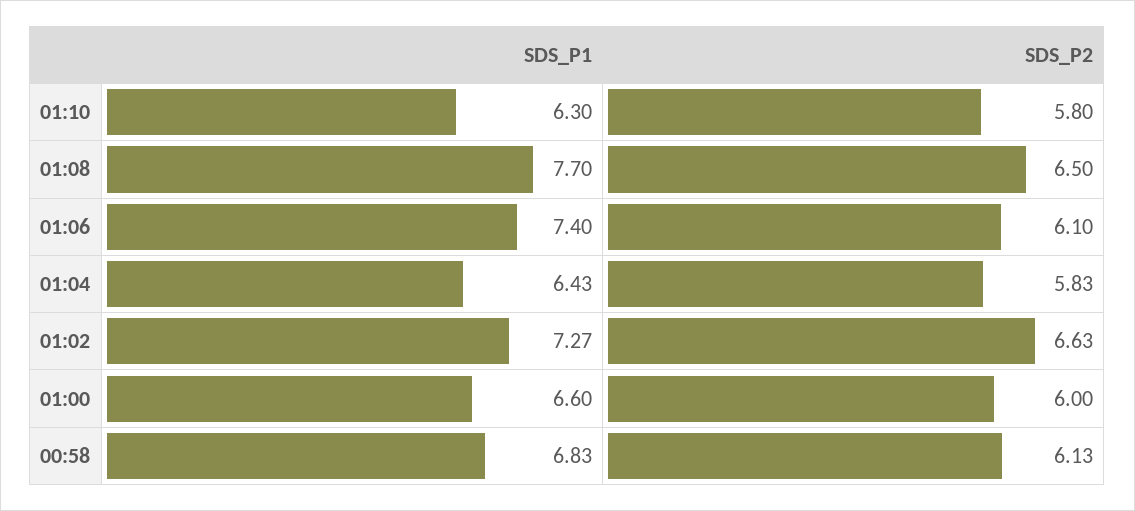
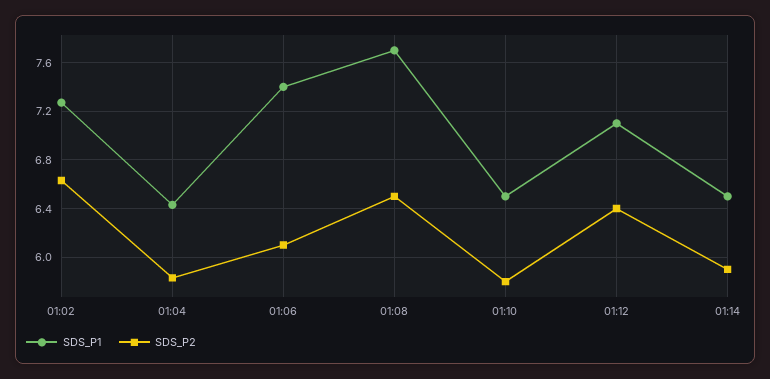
SDS_P1, 01:10: 6.3 -> 6.5
SDS_P1, 01:00: 6.6 -> none
SDS_P2, 01:00: 6 -> none
SDS_P1, 00:58: 6.83 -> none
SDS_P2, 00:58: 6.13 -> none
SDS_P1, 01:12: none -> 7.1
SDS_P2, 01:12: none -> 6.4
SDS_P1, 01:14: none -> 6.5
SDS_P2, 01:14: none -> 5.9

